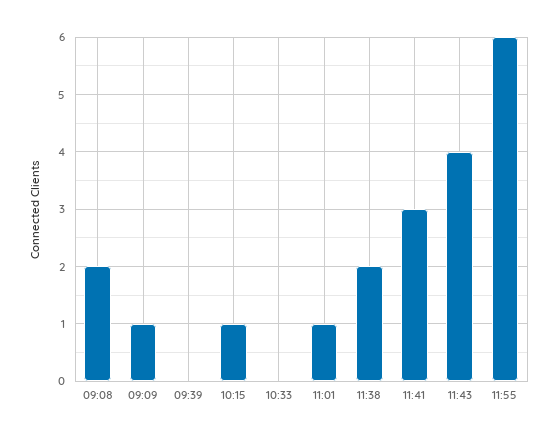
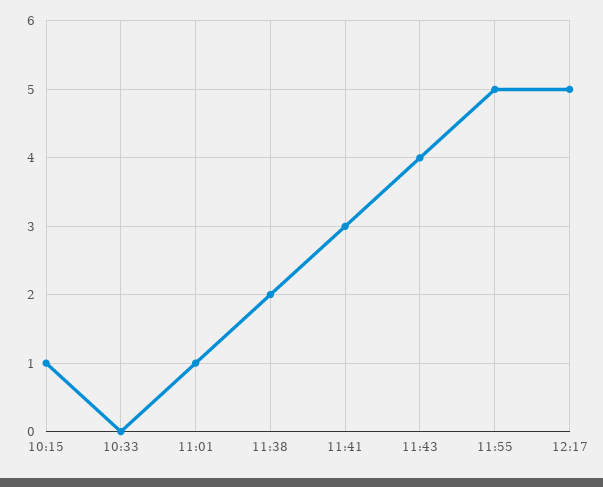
09:08: 2 -> none
09:09: 1 -> none
09:39: 0 -> none
11:55: 6 -> 5
12:17: none -> 5

